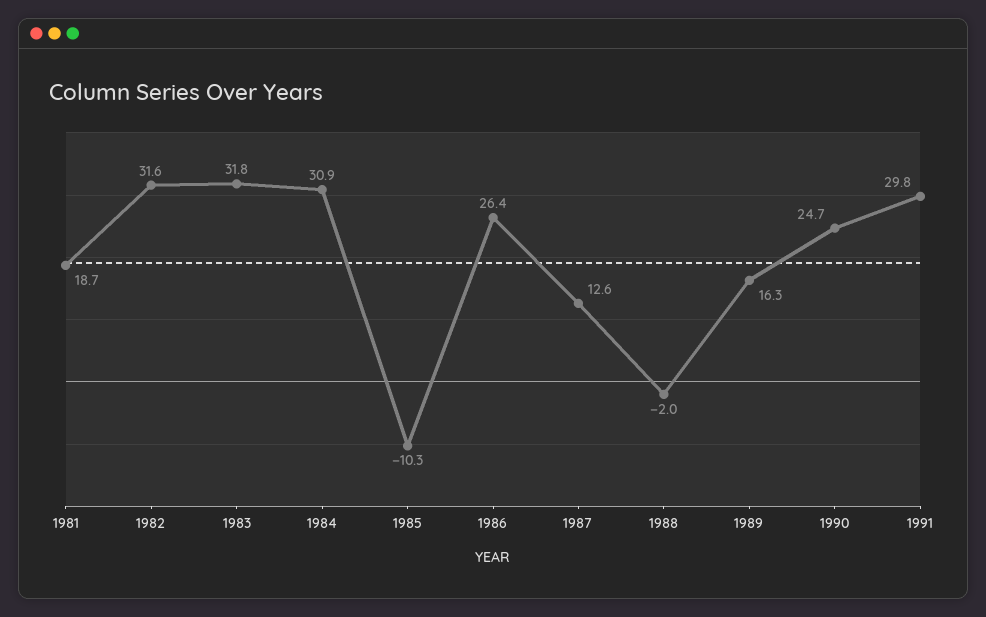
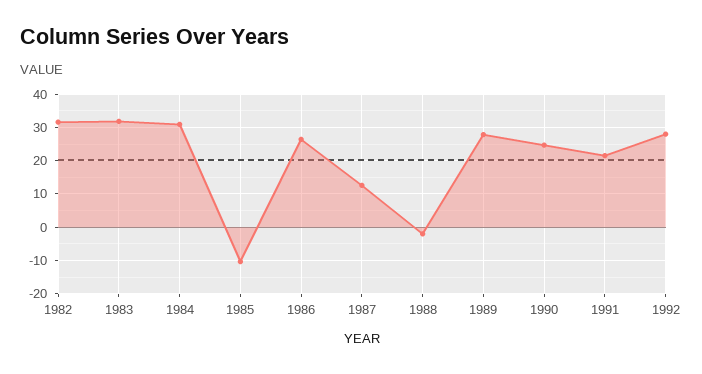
1981: 18.7 -> none
1989: 16.3 -> 28
1991: 29.8 -> 22
1992: none -> 28

